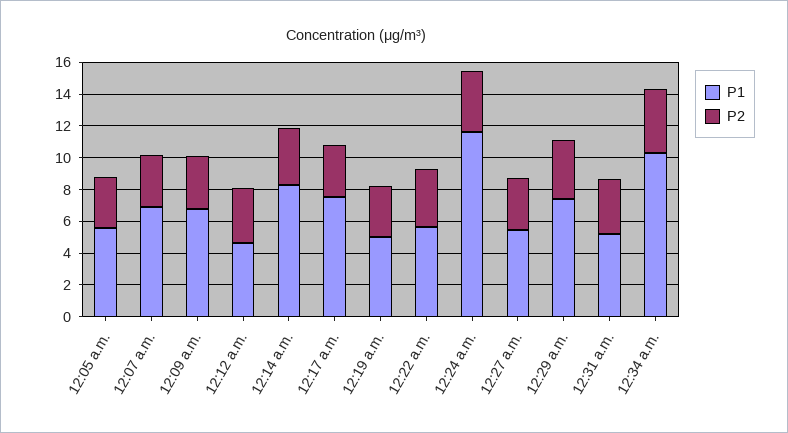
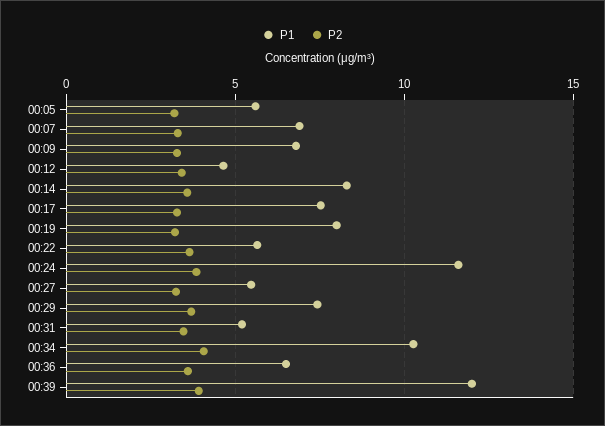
P1, 12:19 a.m.: 5 -> 8
P1, 00:36: none -> 6.5
P2, 00:36: none -> 3.5
P1, 00:39: none -> 12
P2, 00:39: none -> 4

